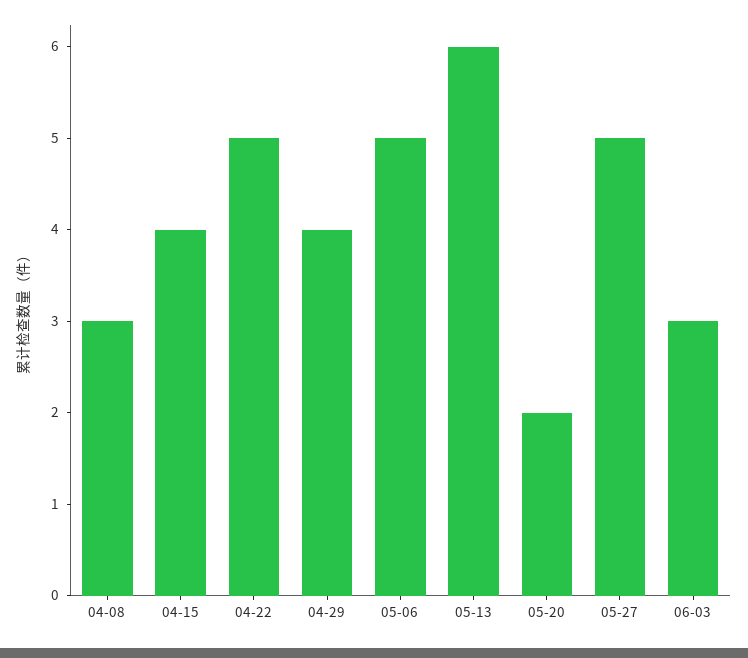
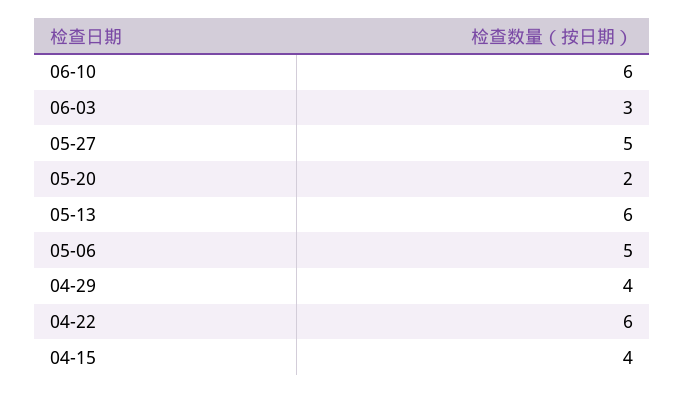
04-08: 3 -> none
04-22: 5 -> 6
06-10: none -> 6

